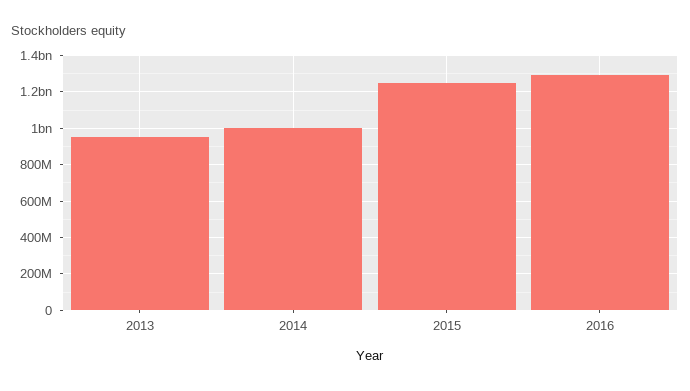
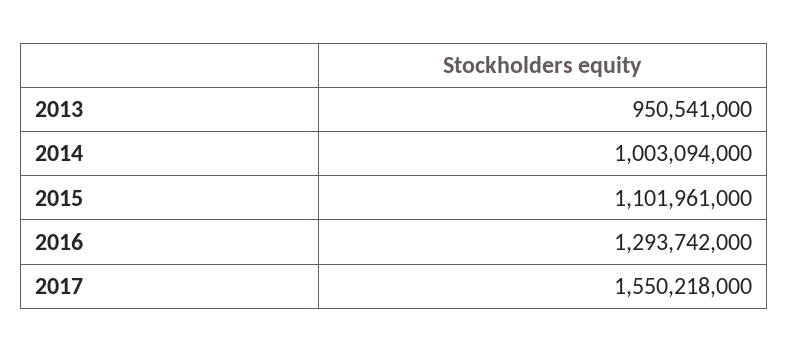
2015: 1250000000 -> 1101961000
2017: none -> 1550218000

